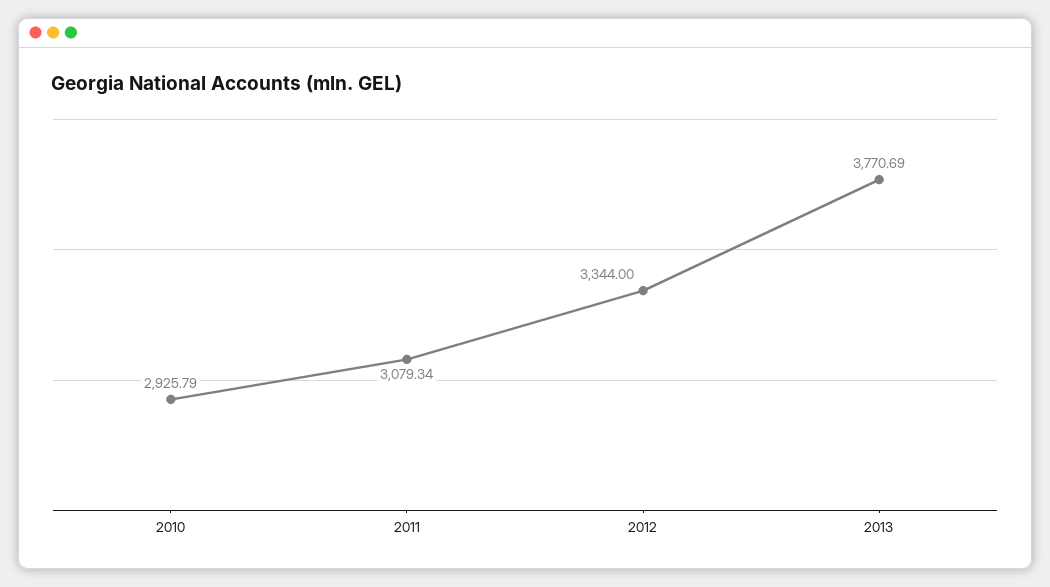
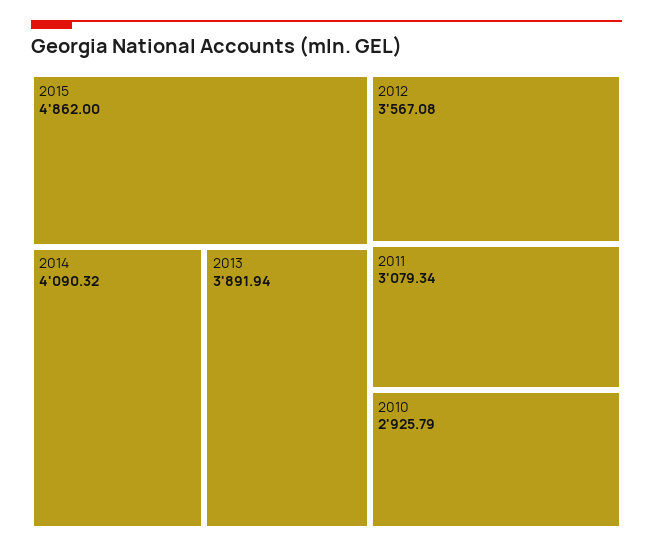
2012: 3344 -> 3567.08
2013: 3770.69 -> 3891.94
2015: none -> 4862
2014: none -> 4090.32

